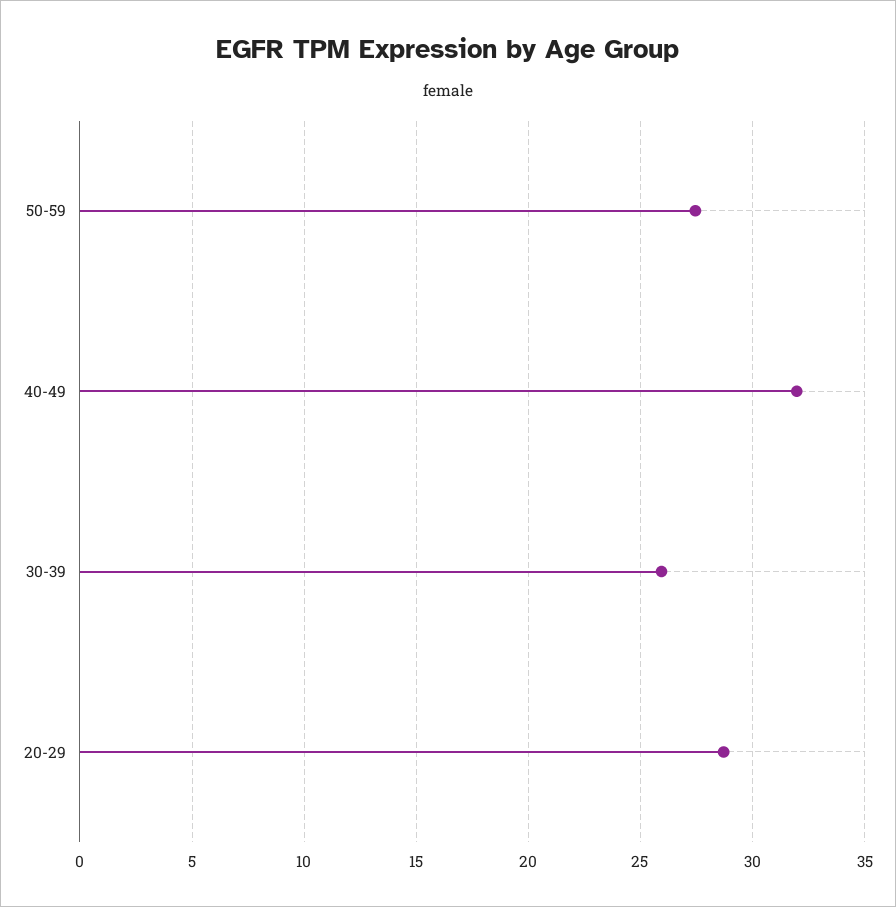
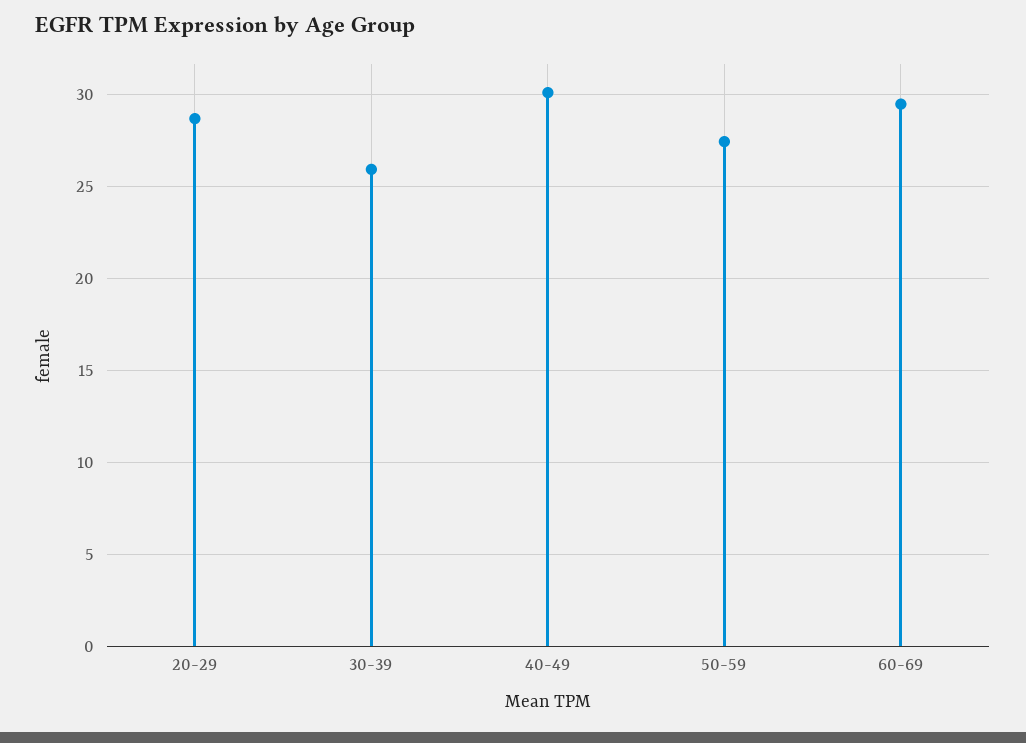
40-49: 32 -> 30
60-69: none -> 29.5

